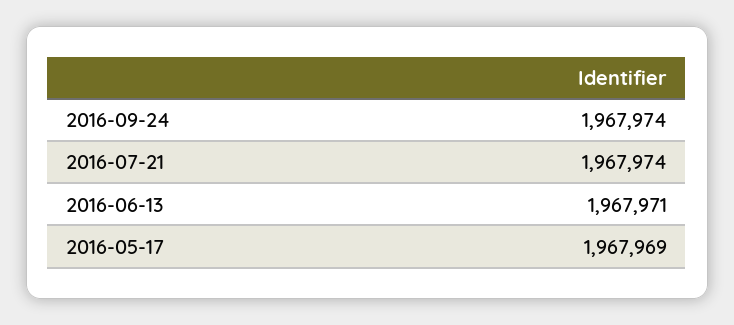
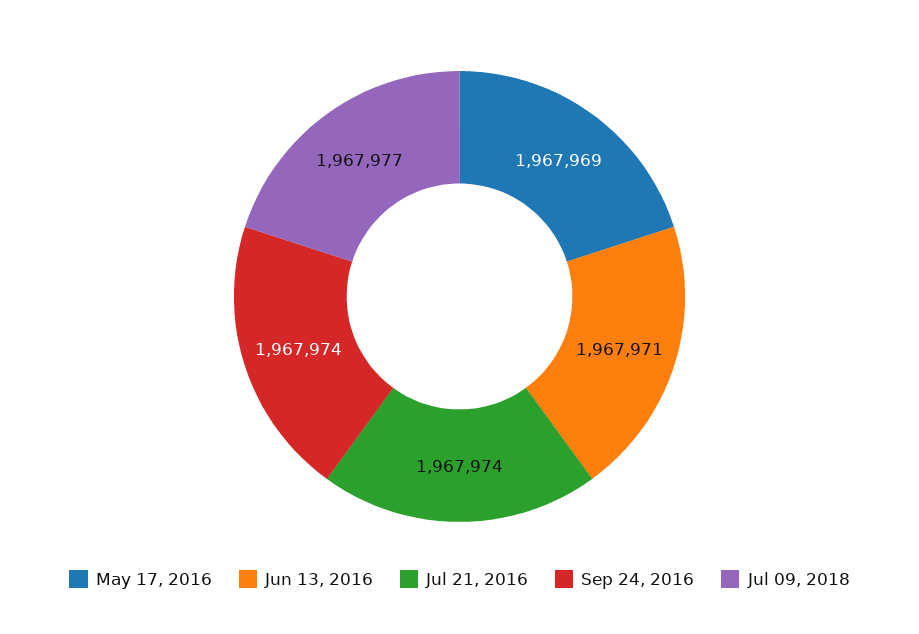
Jul 09, 2018: none -> 1967977

